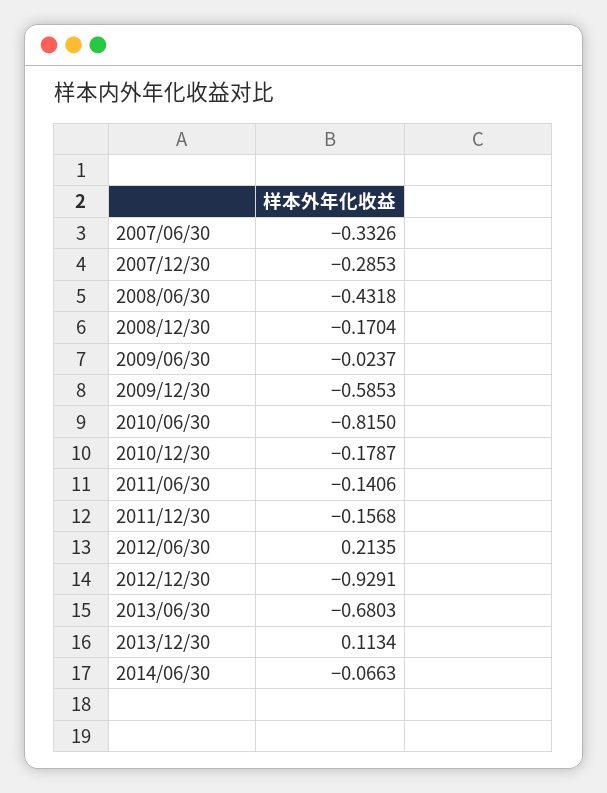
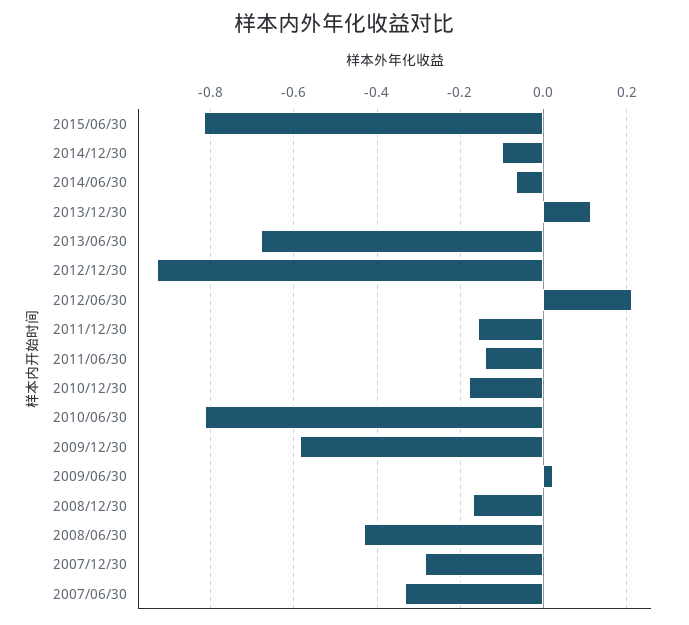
2009/06/30: -0.0237 -> 0.02
2015/06/30: none -> -0.82
2014/12/30: none -> -0.1

